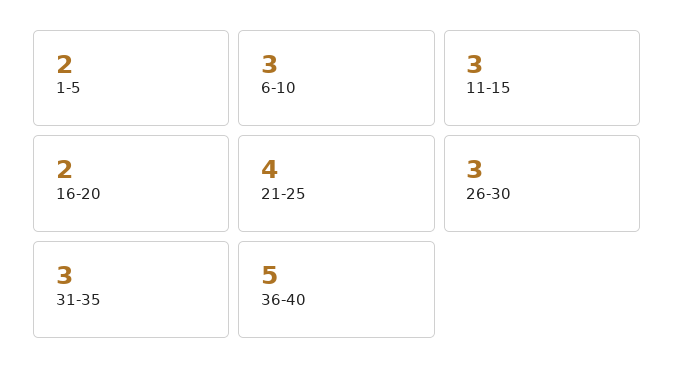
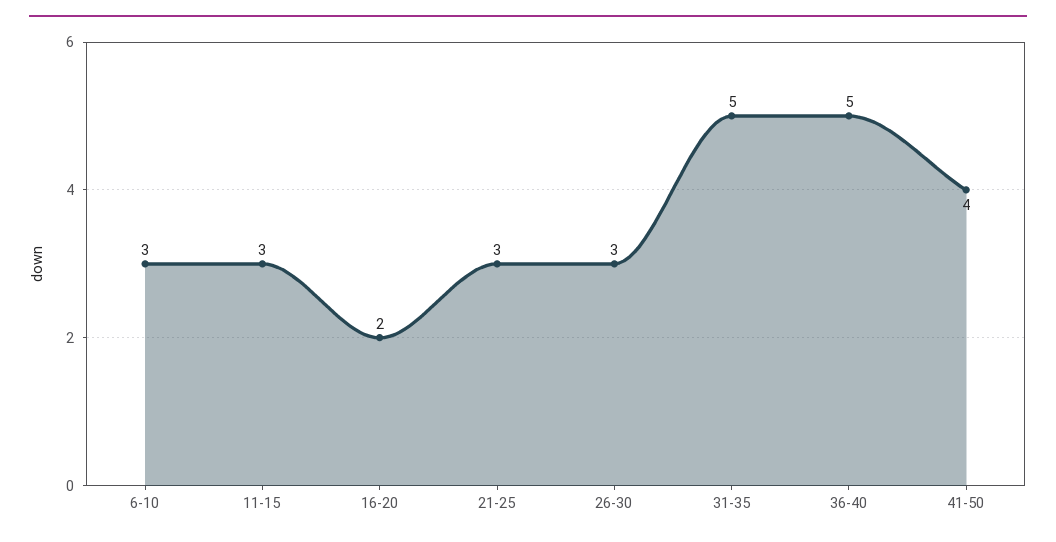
1-5: 2 -> none
21-25: 4 -> 3
31-35: 3 -> 5
41-50: none -> 4

